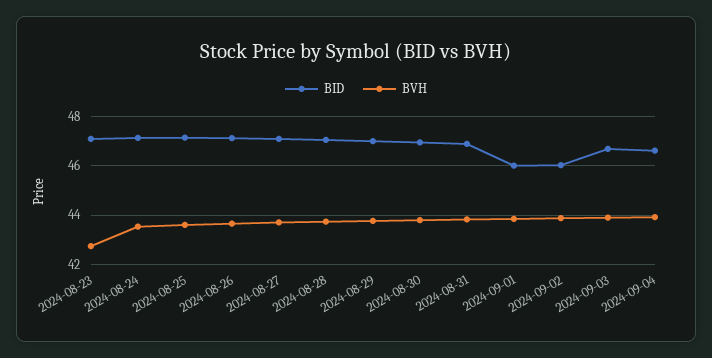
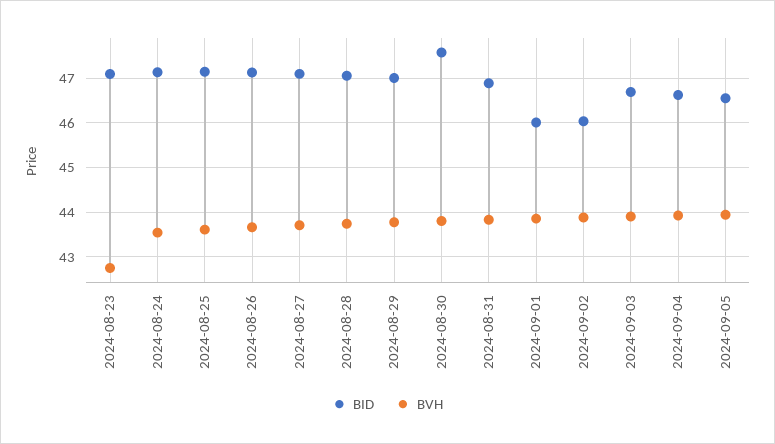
BID, 2024-08-30: 47 -> 47.6
BID, 2024-09-05: none -> 46.6
BVH, 2024-09-05: none -> 44

